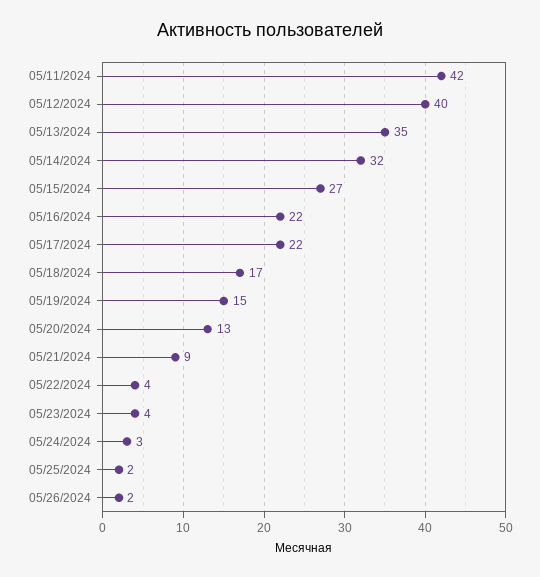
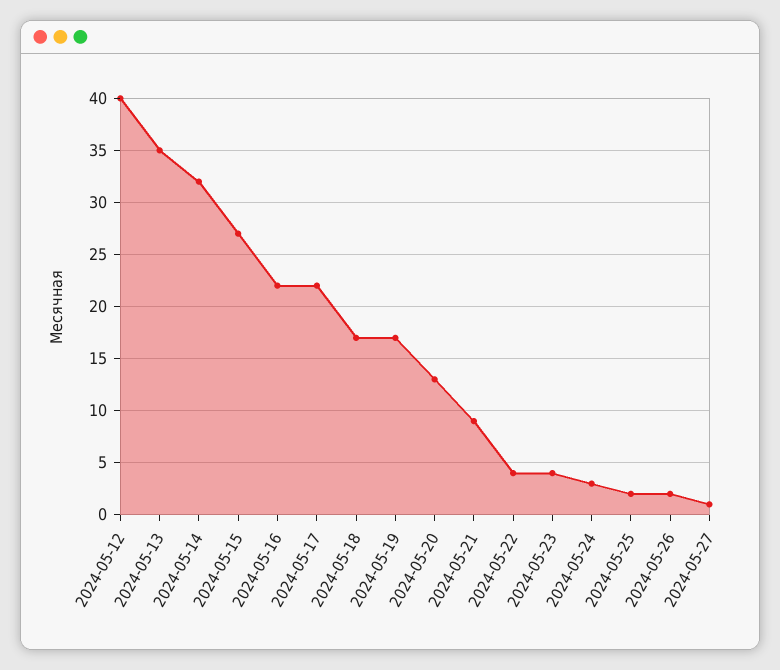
05/11/2024: 42 -> none
05/19/2024: 15 -> 17
2024-05-27: none -> 1

